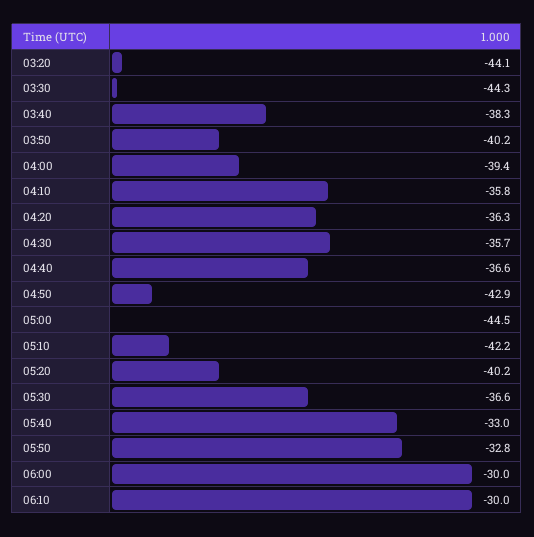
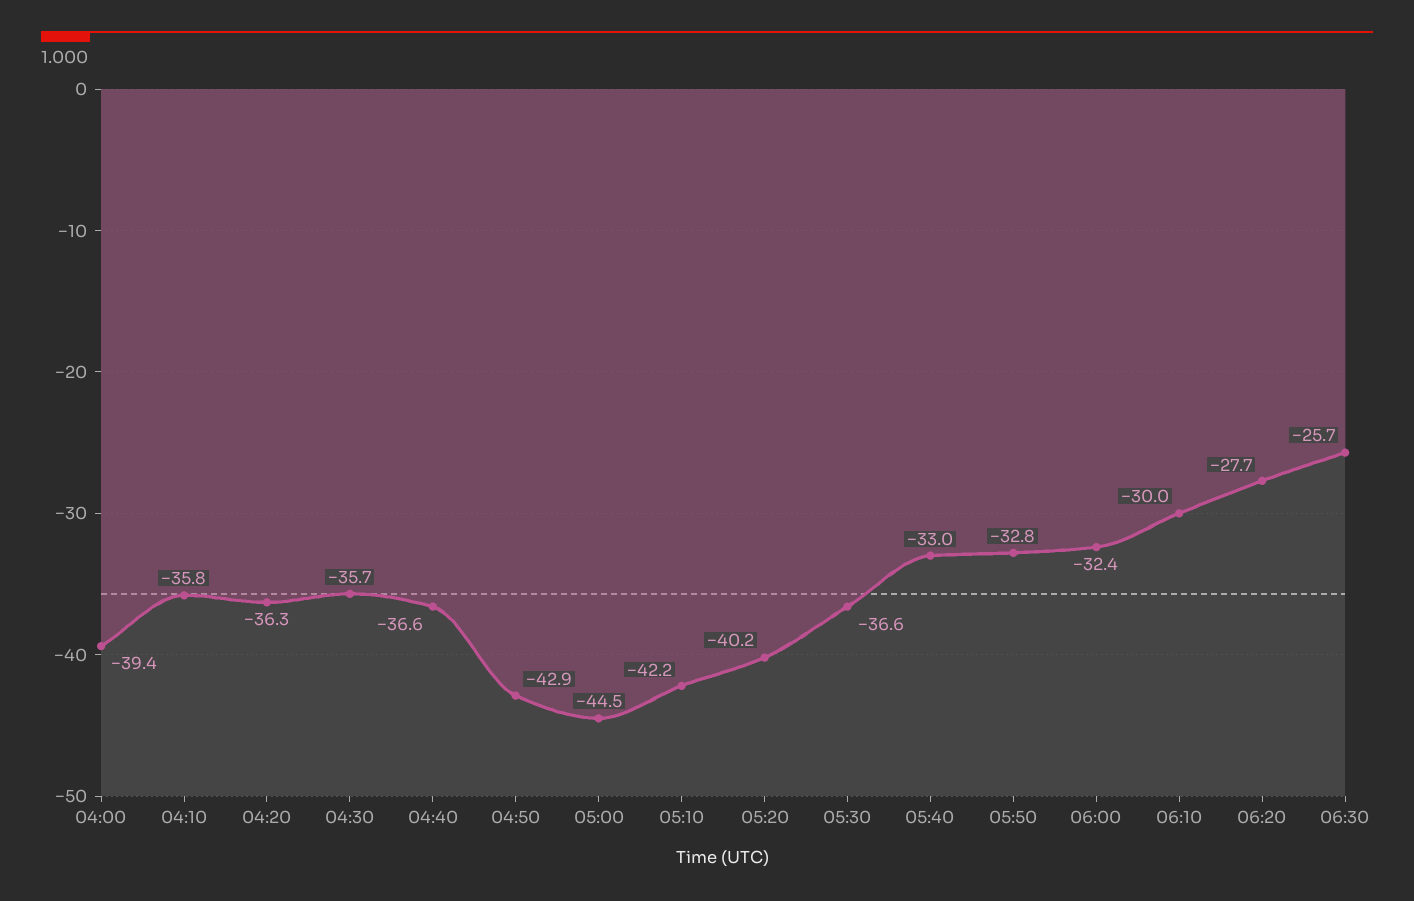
03:20: -44.1 -> none
03:30: -44.3 -> none
03:40: -38.3 -> none
03:50: -40.2 -> none
06:00: -30 -> -32.4
06:20: none -> -27.7
06:30: none -> -25.7

